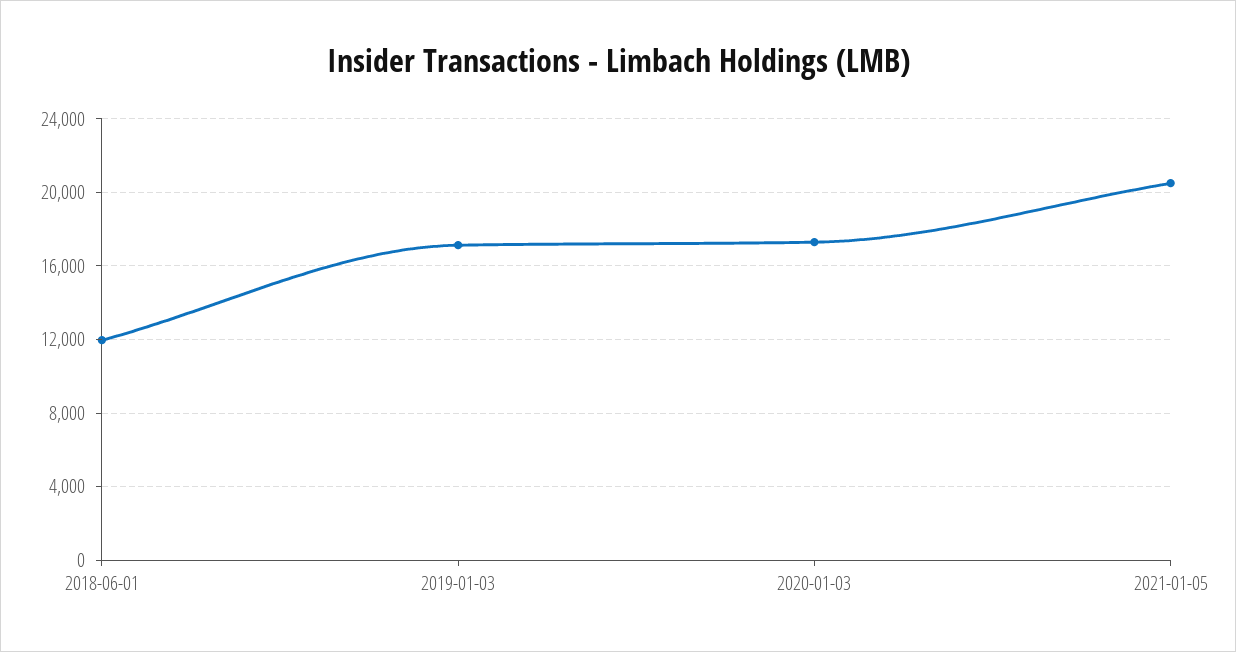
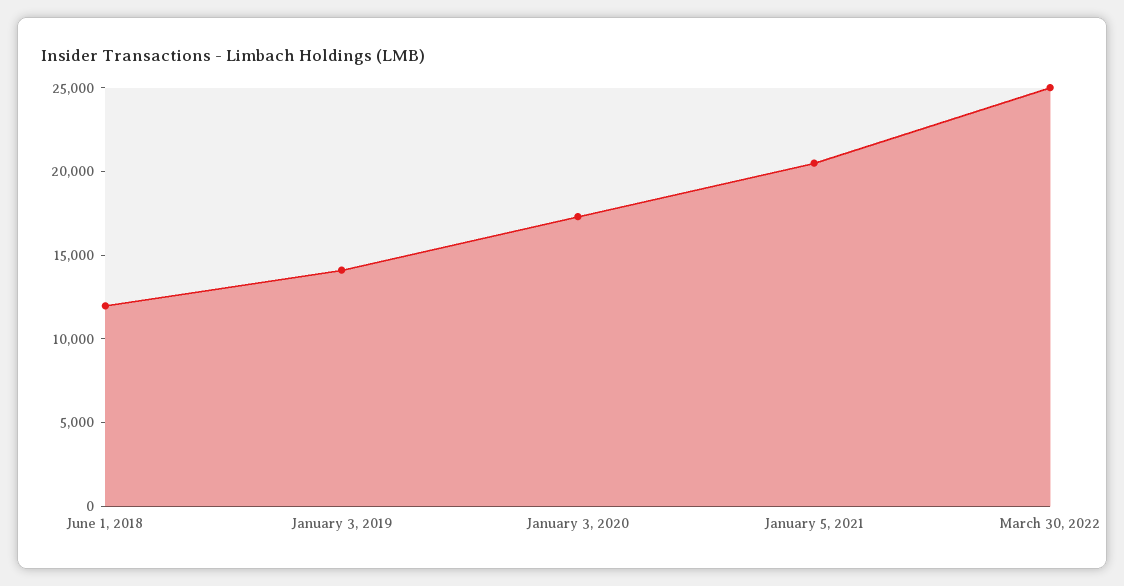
2019-01-03: 17000 -> 14000
March 30, 2022: none -> 25000

